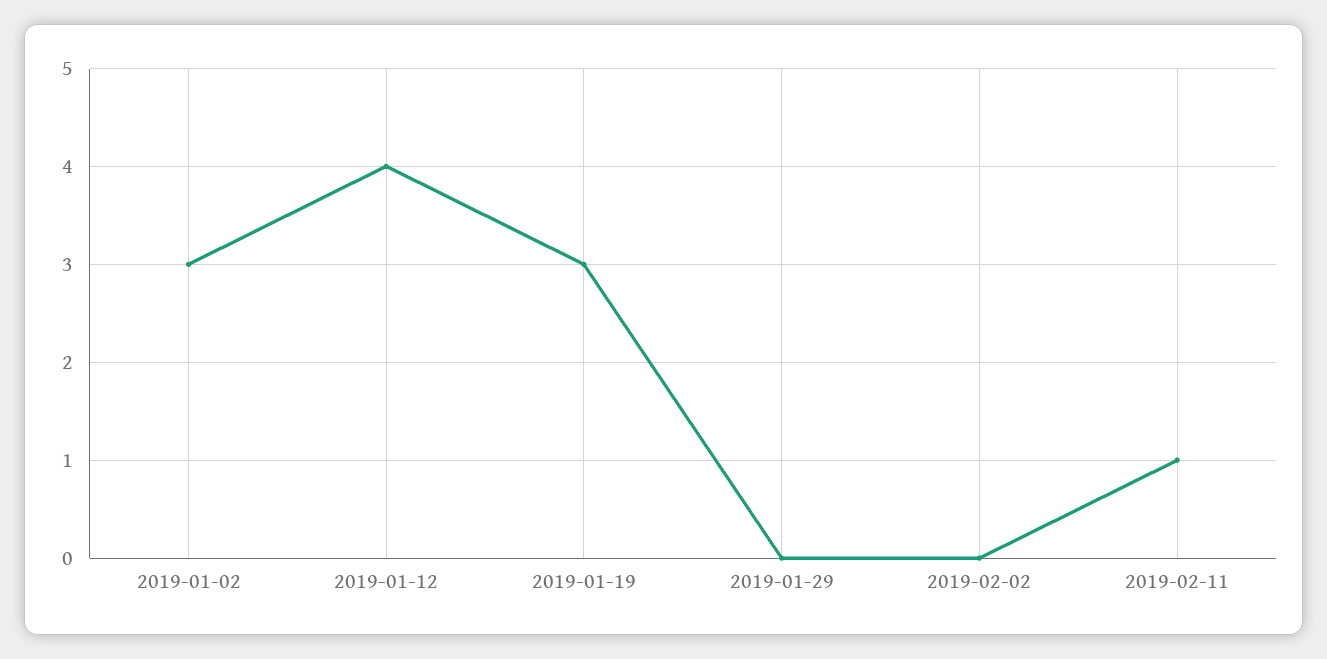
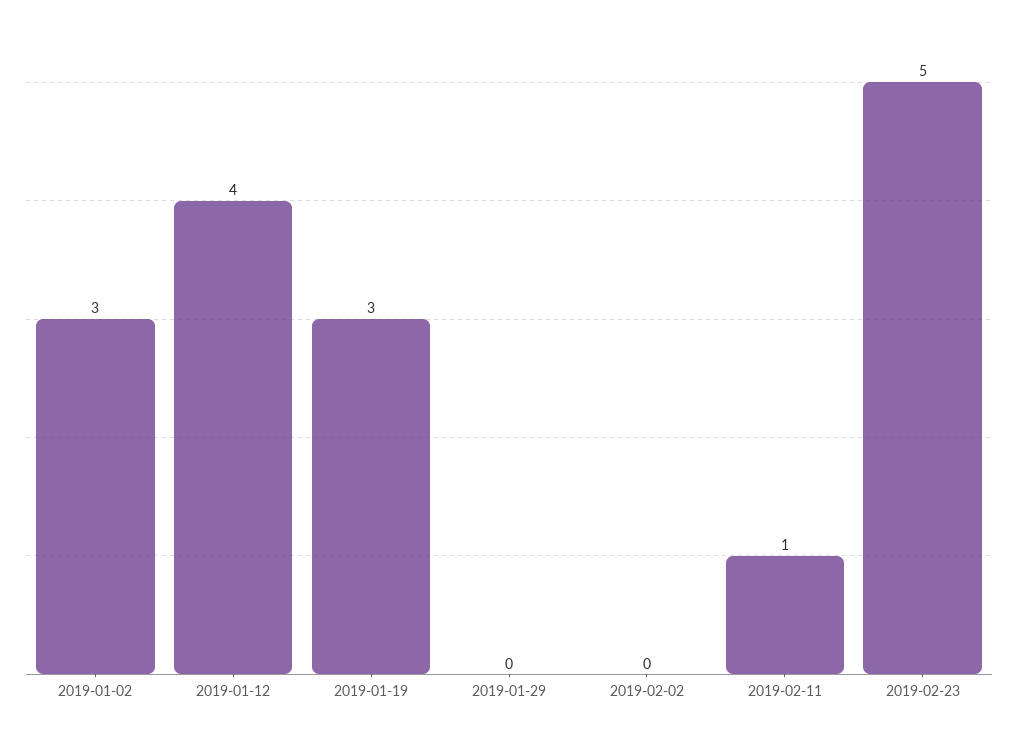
2019-02-23: none -> 5

